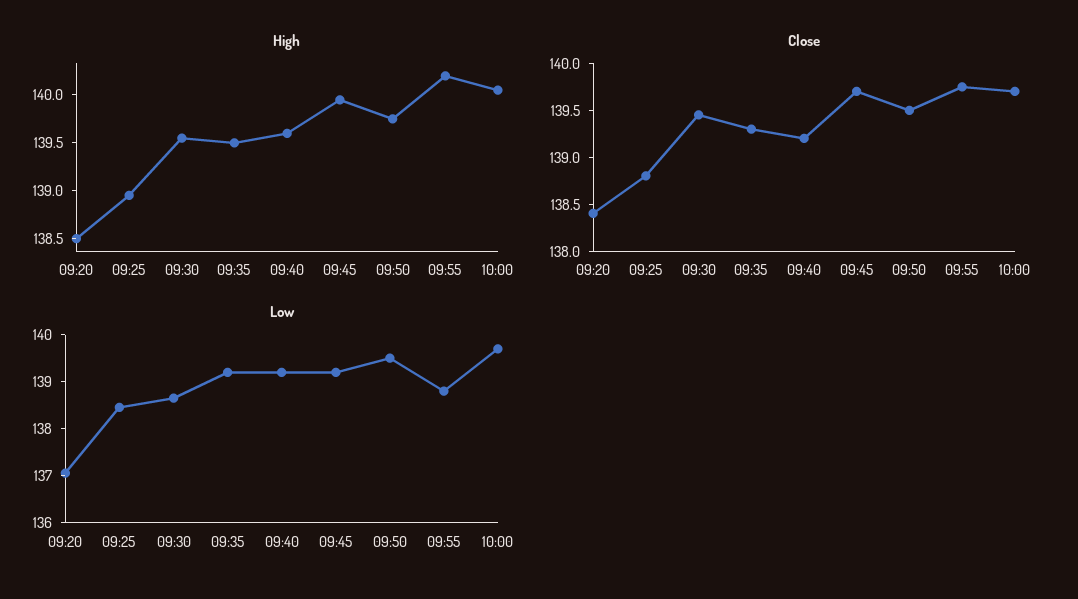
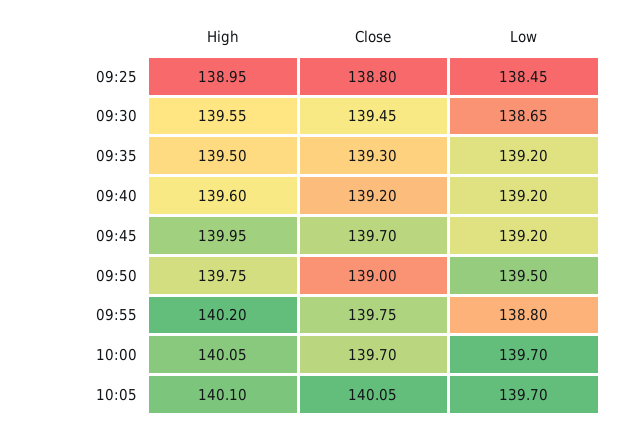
High, 09:20: 138.5 -> none
Close, 09:20: 138.4 -> none
Close, 09:50: 139.5 -> 139
Low, 09:20: 137 -> none
High, 10:05: none -> 140.1
Close, 10:05: none -> 140.05
Low, 10:05: none -> 139.7

